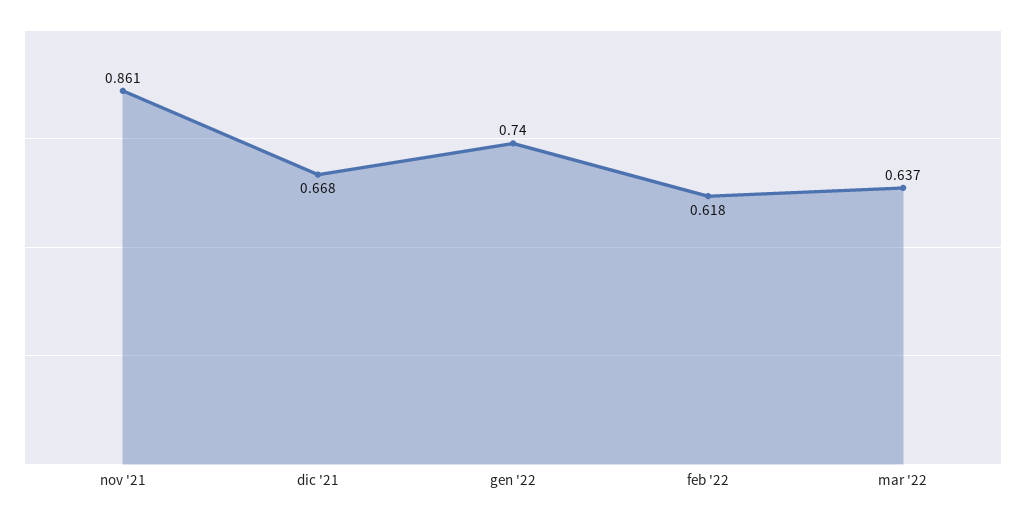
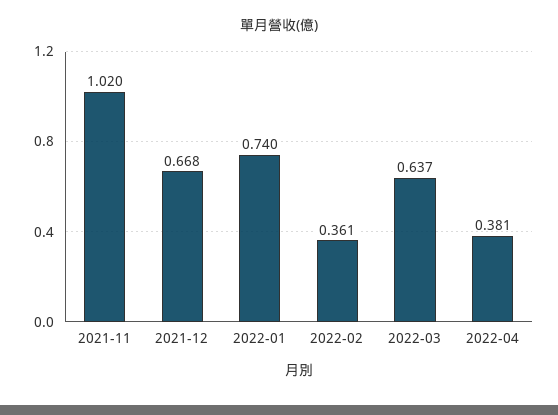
nov '21: 0.861 -> 1.02
feb '22: 0.618 -> 0.361
2022-04: none -> 0.381

